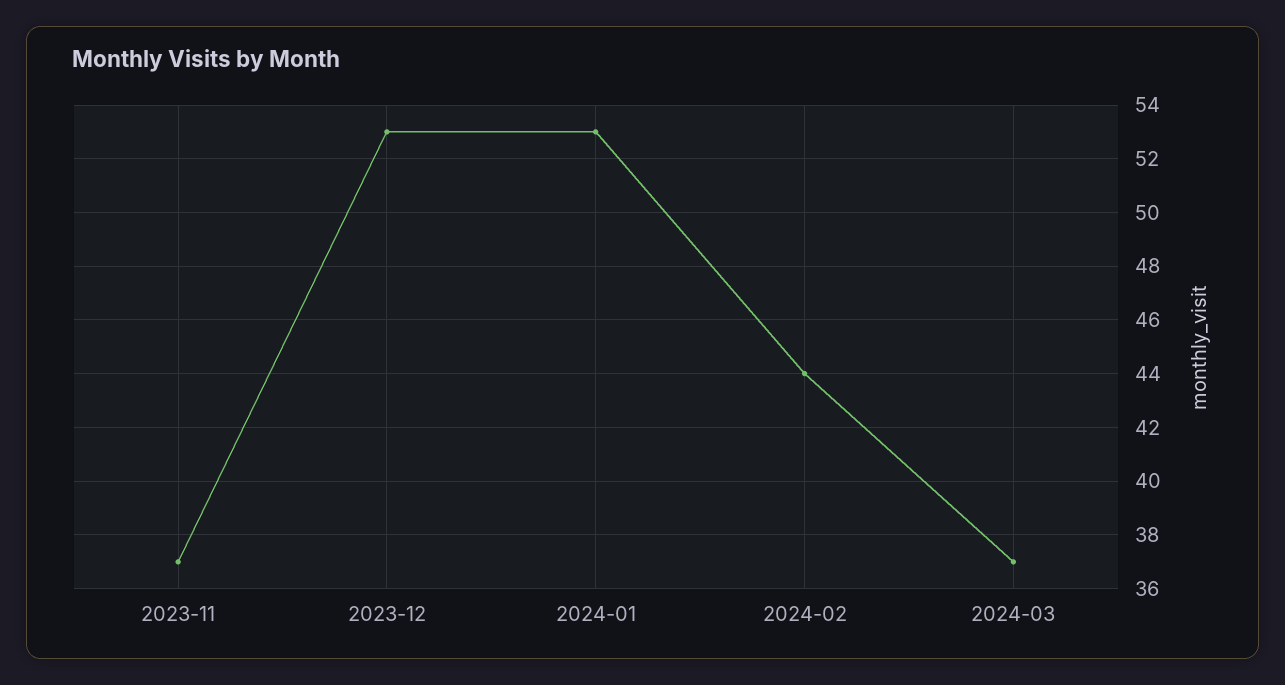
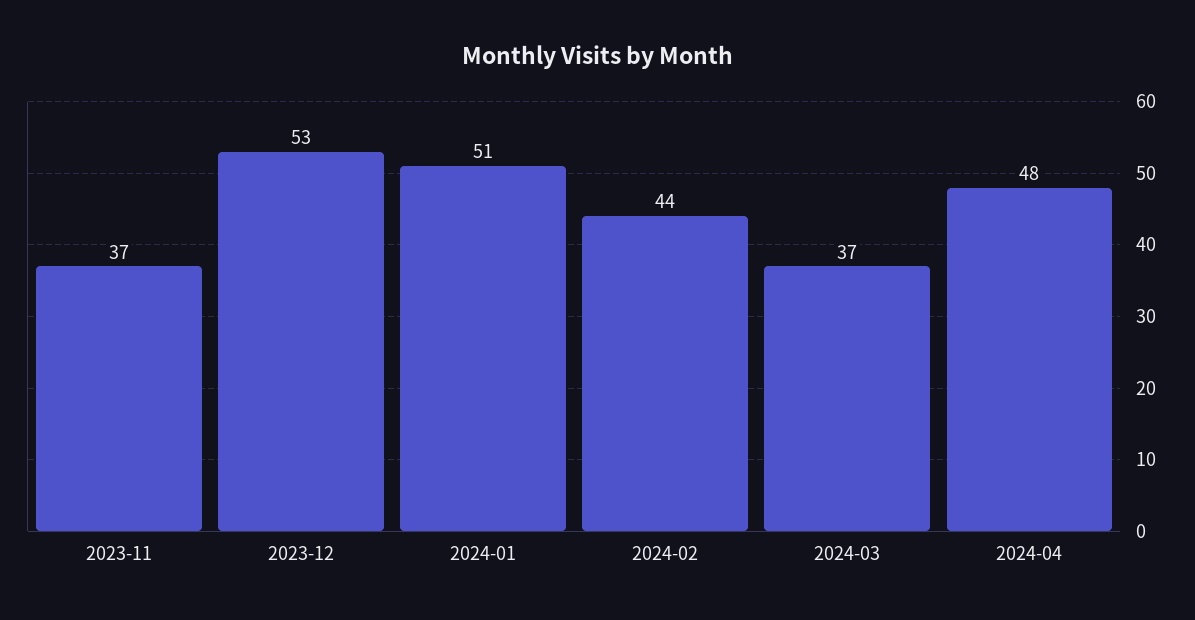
2024-01: 53 -> 51
2024-04: none -> 48

